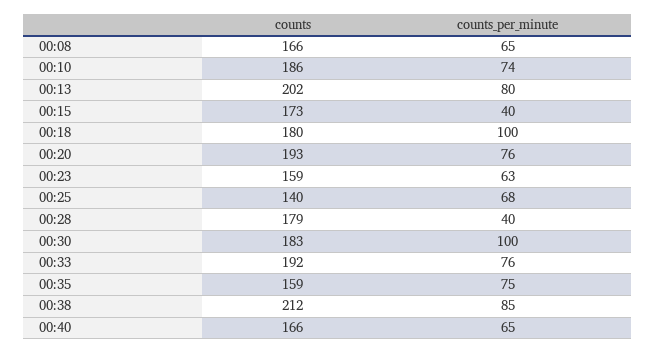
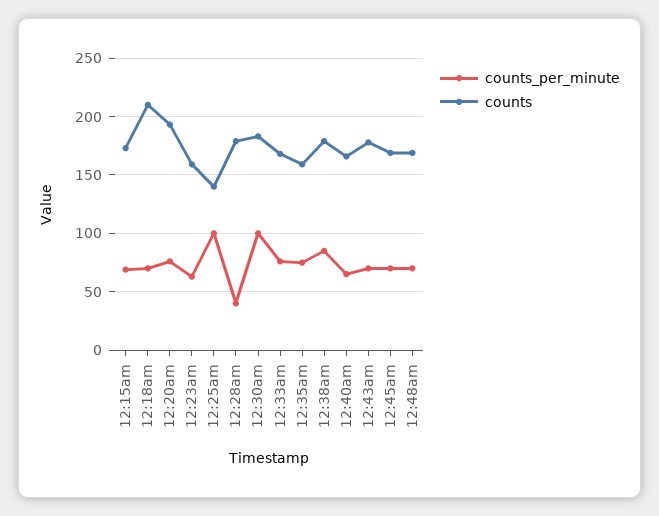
counts, 00:08: 166 -> none
counts_per_minute, 00:08: 65 -> none
counts, 00:10: 186 -> none
counts_per_minute, 00:10: 74 -> none
counts, 00:13: 202 -> none
counts_per_minute, 00:13: 80 -> none
counts_per_minute, 00:15: 40 -> 70
counts, 00:18: 180 -> 210
counts_per_minute, 00:18: 100 -> 70
counts_per_minute, 00:25: 68 -> 100
counts, 00:33: 192 -> 170
counts, 00:38: 212 -> 180
counts_per_minute, 12:43am: none -> 70
counts, 12:43am: none -> 180
counts_per_minute, 12:45am: none -> 70
counts, 12:45am: none -> 170
counts_per_minute, 12:48am: none -> 70
counts, 12:48am: none -> 170

